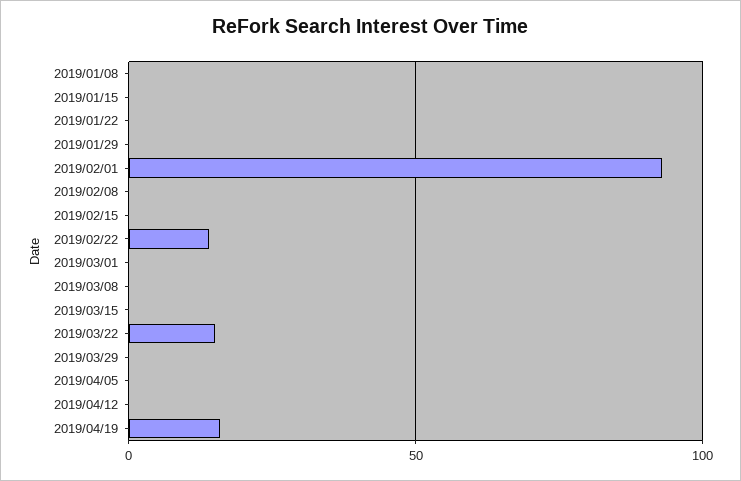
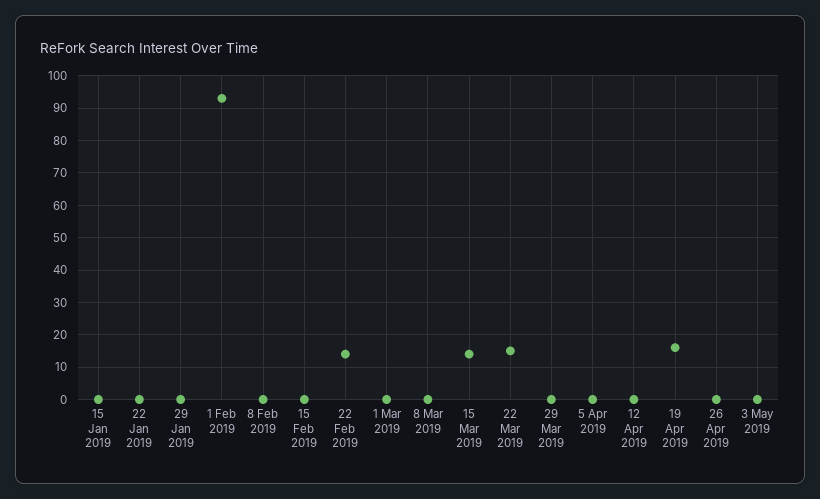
2019/01/08: 0 -> none
2019/03/15: 0 -> 15
26 Apr 2019: none -> 0
3 May 2019: none -> 0

